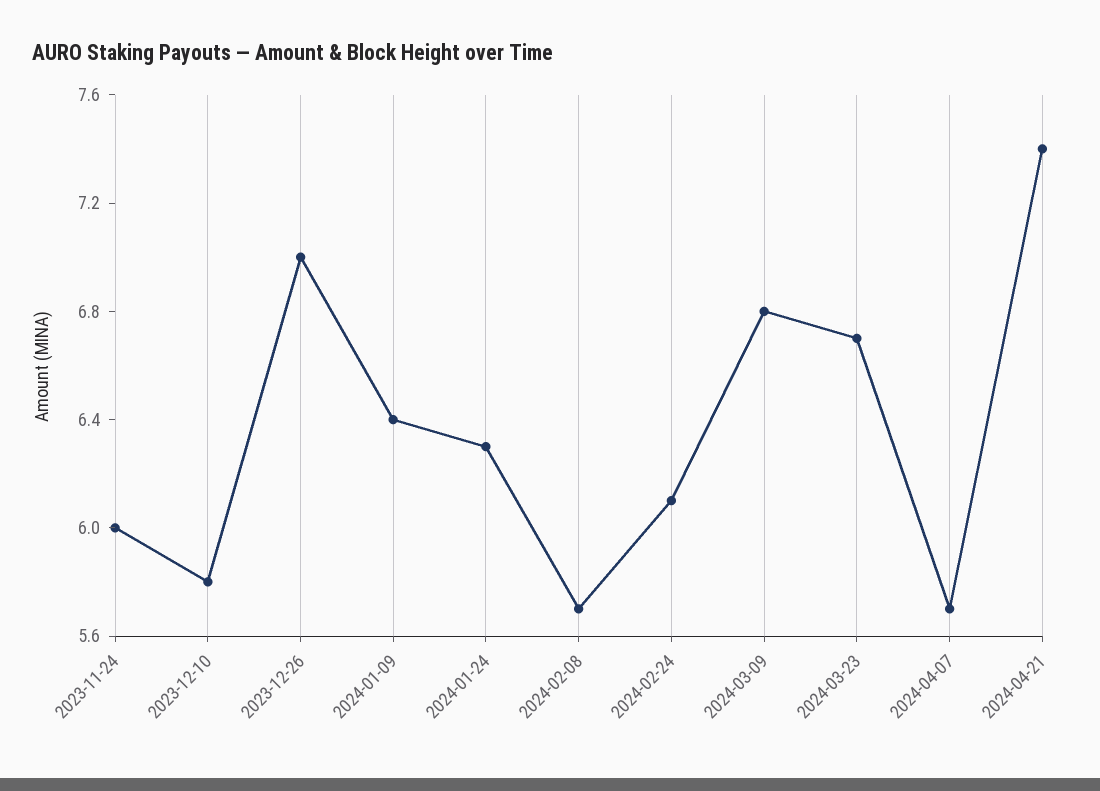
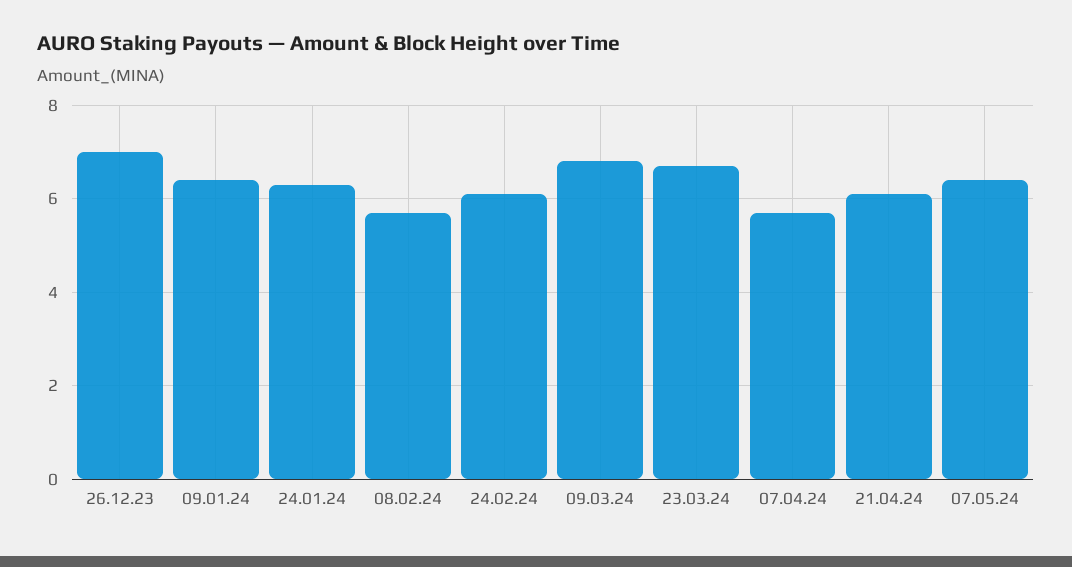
2023-11-24: 6 -> none
2023-12-10: 5.8 -> none
2024-04-21: 7.4 -> 6
07.05.24: none -> 6.5

